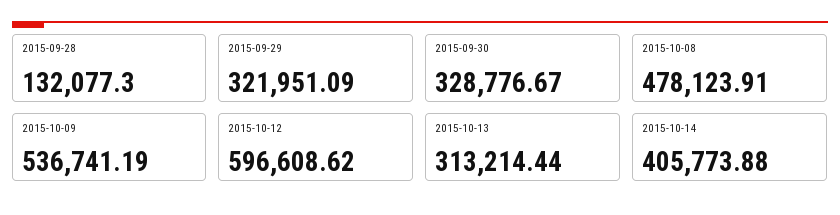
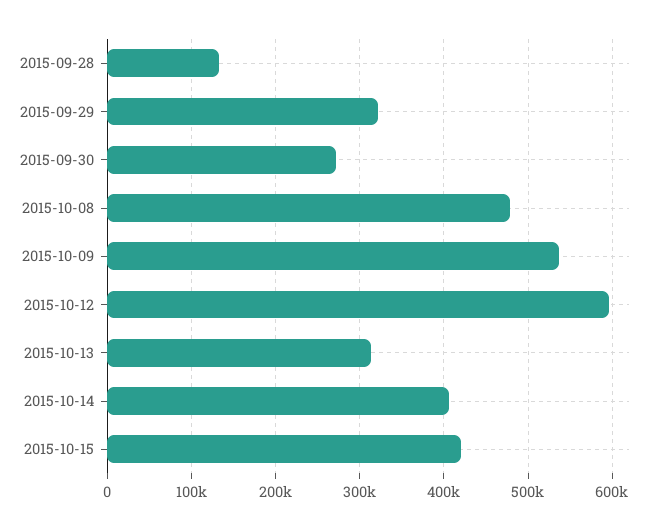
2015-09-30: 328776.67 -> 270000
2015-10-15: none -> 420000

